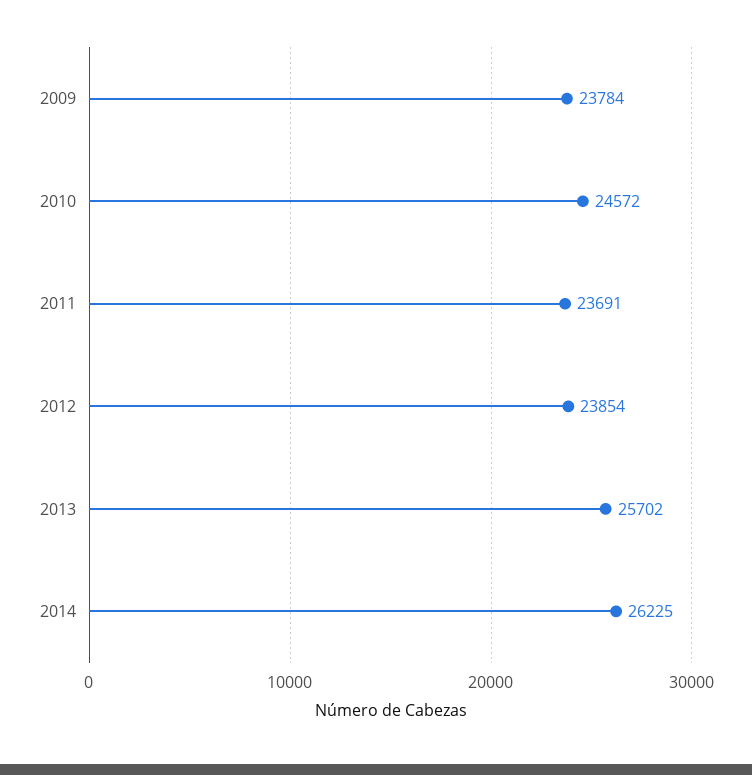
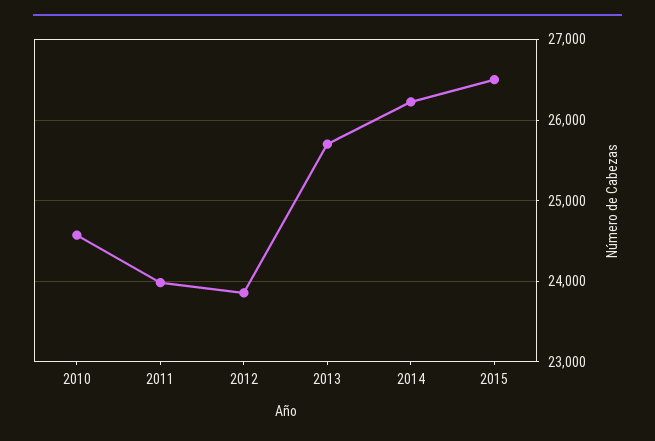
2009: 23784 -> none
2011: 23691 -> 24000
2015: none -> 26500

